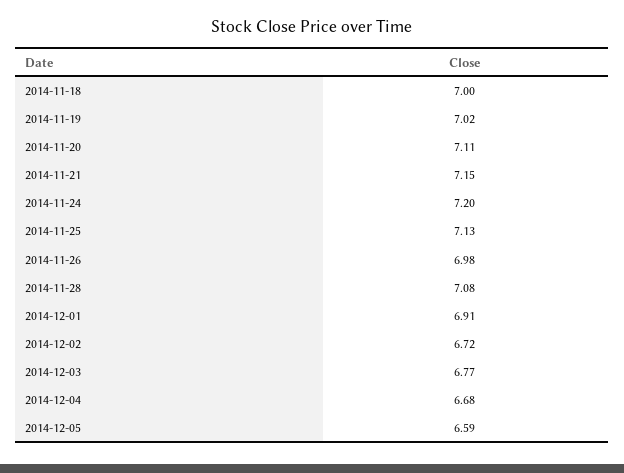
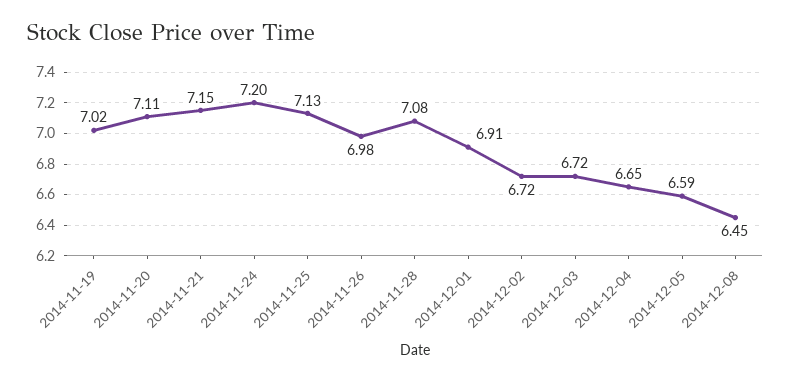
2014-11-18: 7 -> none
2014-12-03: 6.77 -> 6.72
2014-12-04: 6.68 -> 6.65
2014-12-08: none -> 6.45

